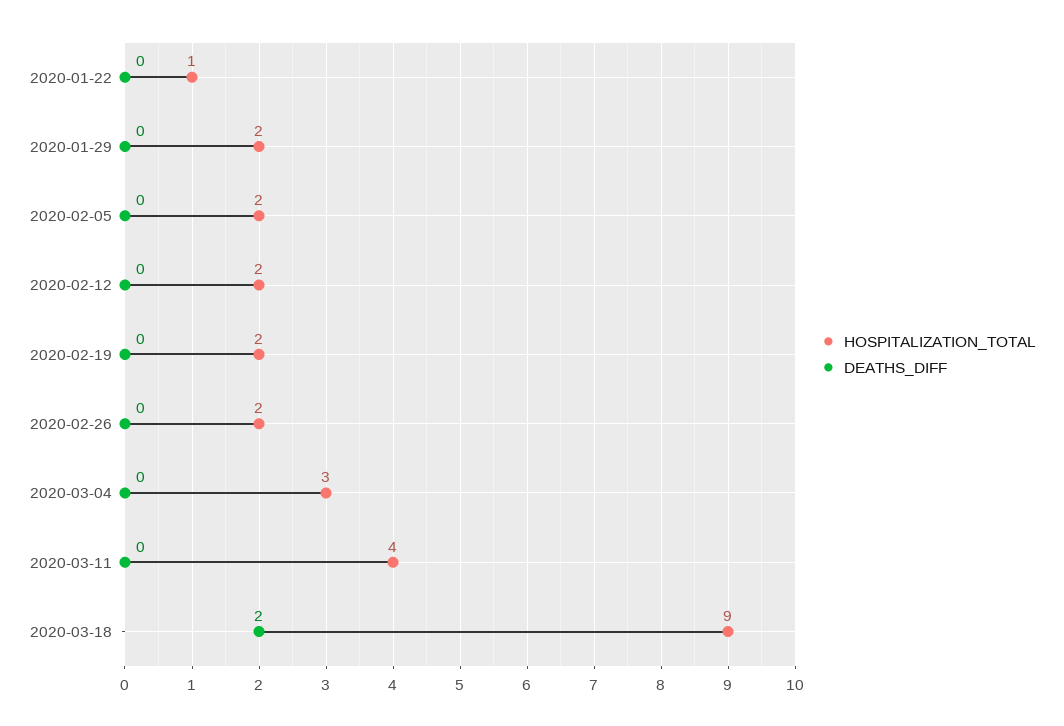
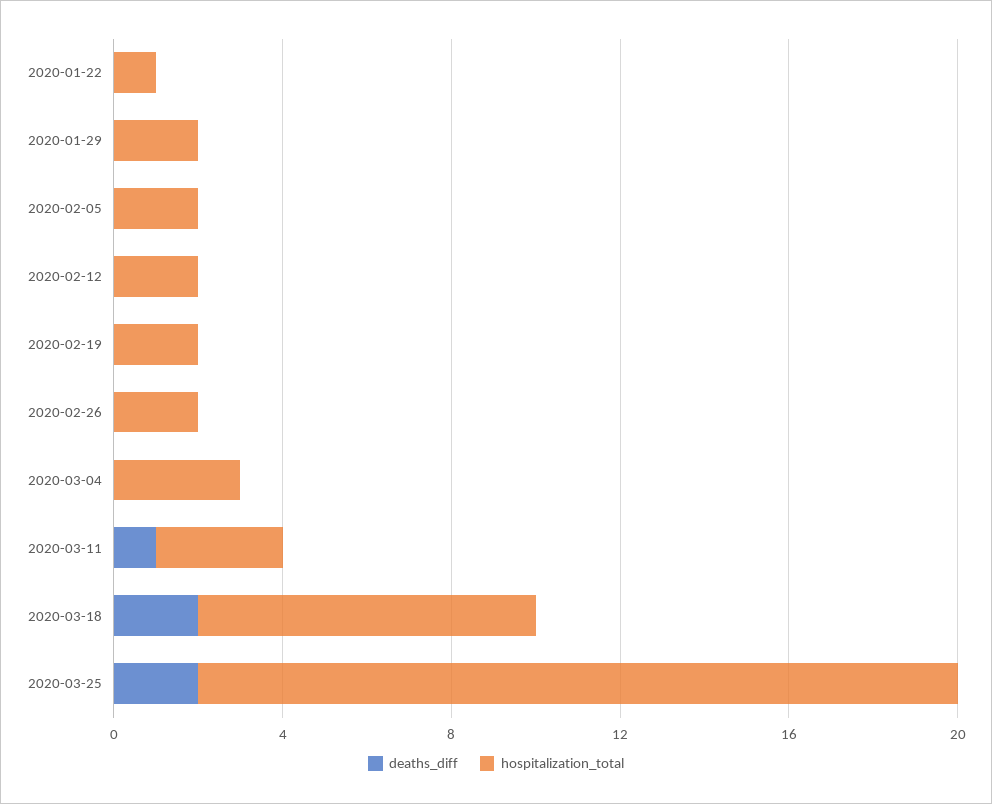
HOSPITALIZATION_TOTAL, 2020-03-11: 4 -> 3
DEATHS_DIFF, 2020-03-11: 0 -> 1
HOSPITALIZATION_TOTAL, 2020-03-18: 9 -> 8
DEATHS_DIFF, 2020-03-25: none -> 2
HOSPITALIZATION_TOTAL, 2020-03-25: none -> 18

